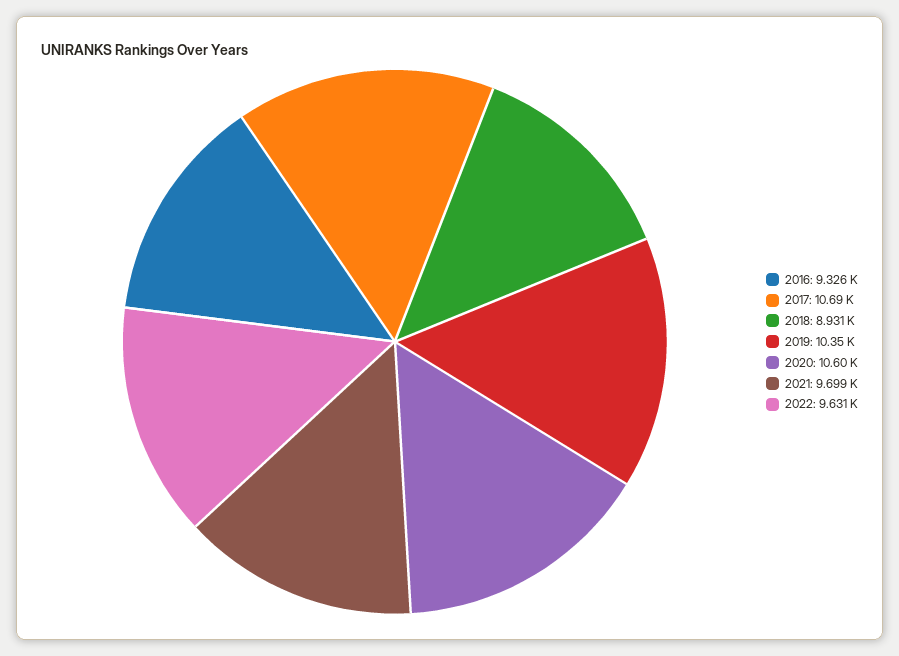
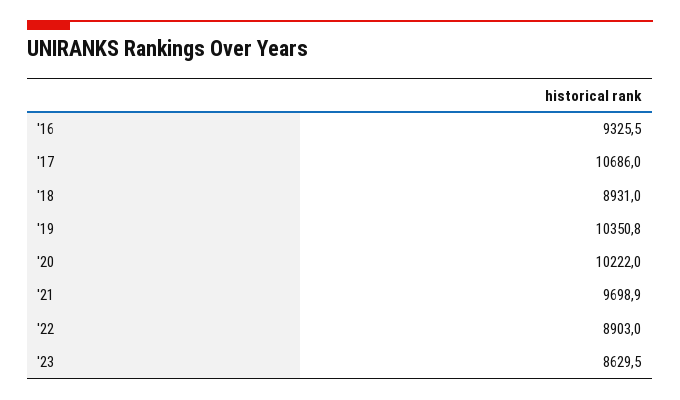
2020: 10600 -> 10222
2022: 9631 -> 8903
'23: none -> 8629.5

